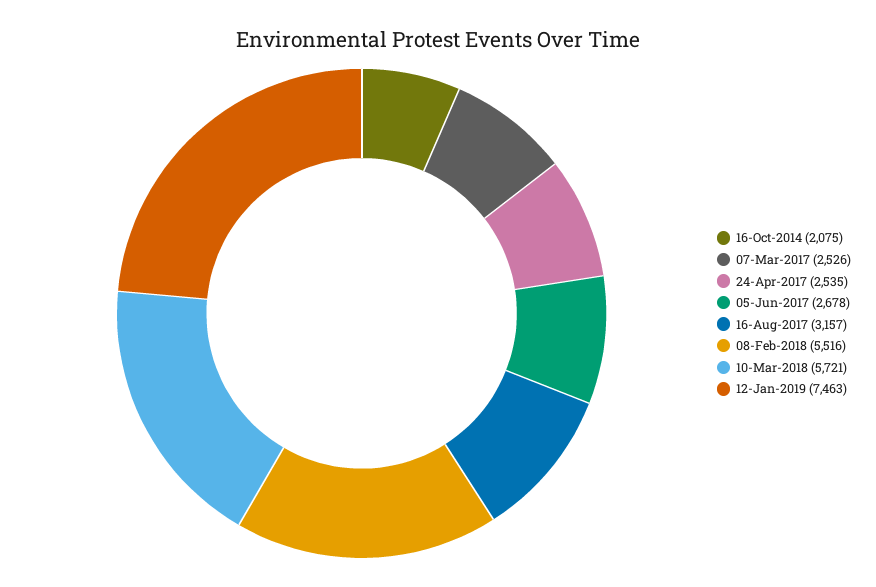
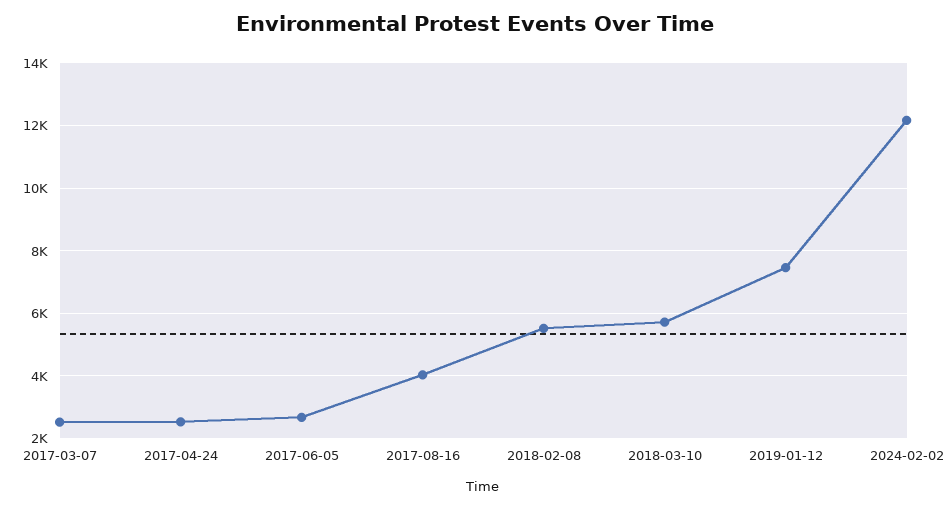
16-Oct-2014: 2075 -> none
16-Aug-2017: 3157 -> 4000
2024-02-02: none -> 12200

